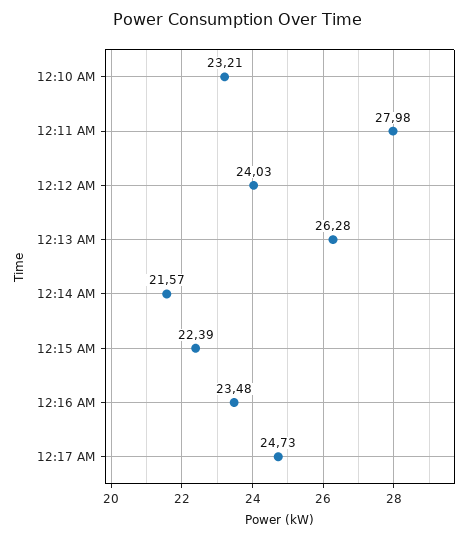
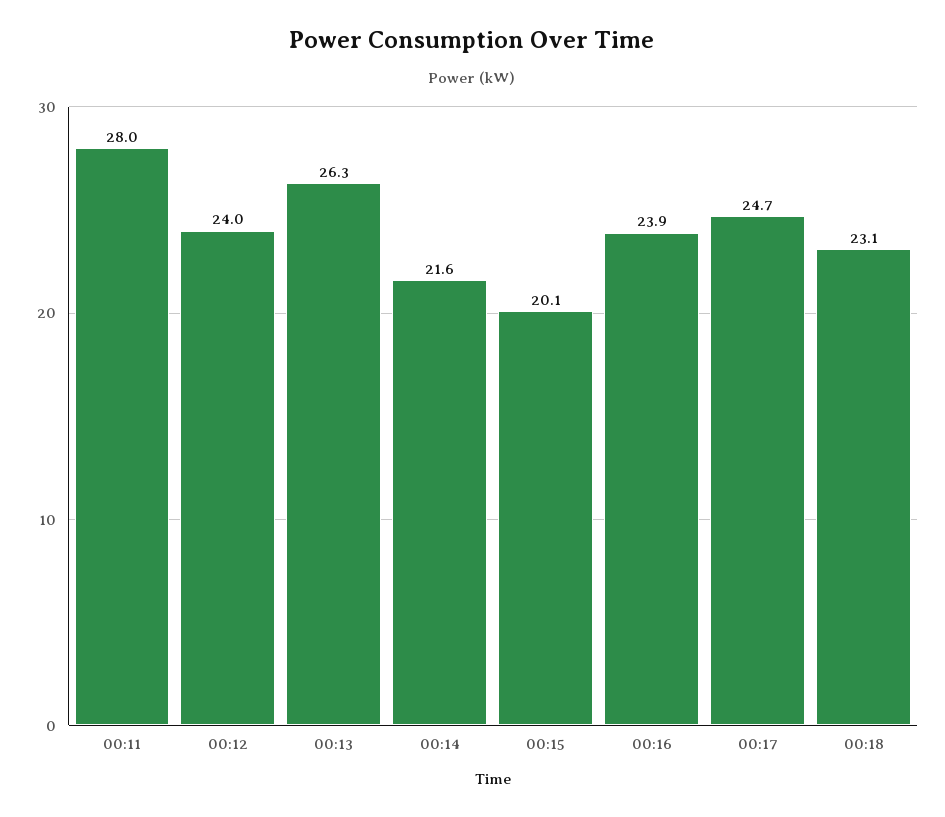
12:10 AM: 23.21 -> none
12:15 AM: 22.39 -> 20.1
12:16 AM: 23.48 -> 23.9
00:18: none -> 23.1

